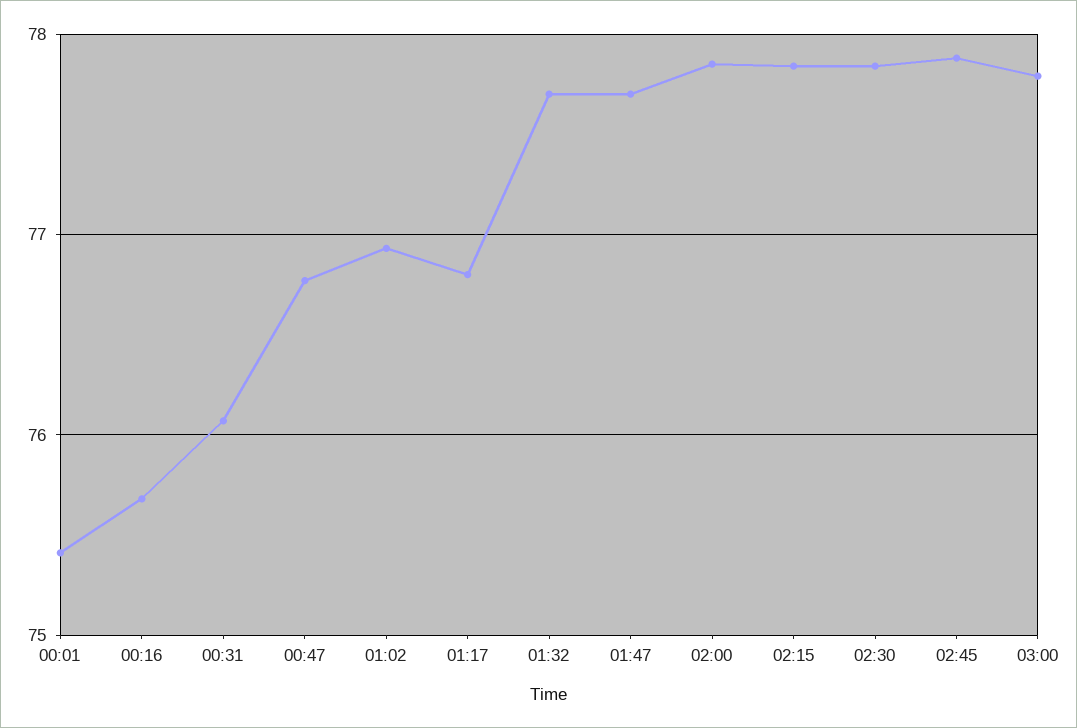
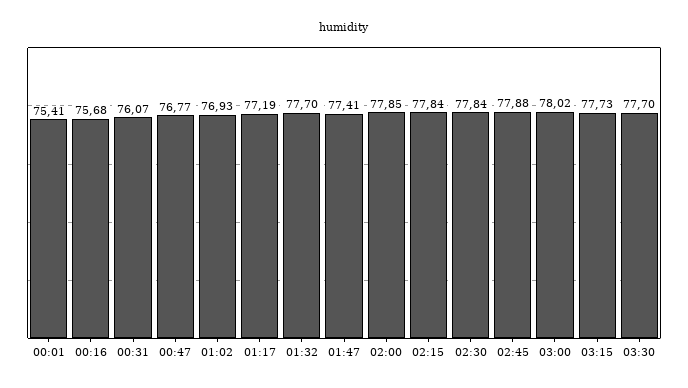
01:17: 76.8 -> 77.19
01:47: 77.7 -> 77.41
03:00: 77.8 -> 78.02
03:15: none -> 77.73
03:30: none -> 77.7

